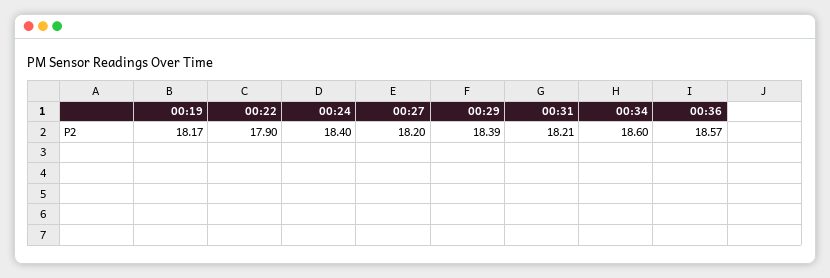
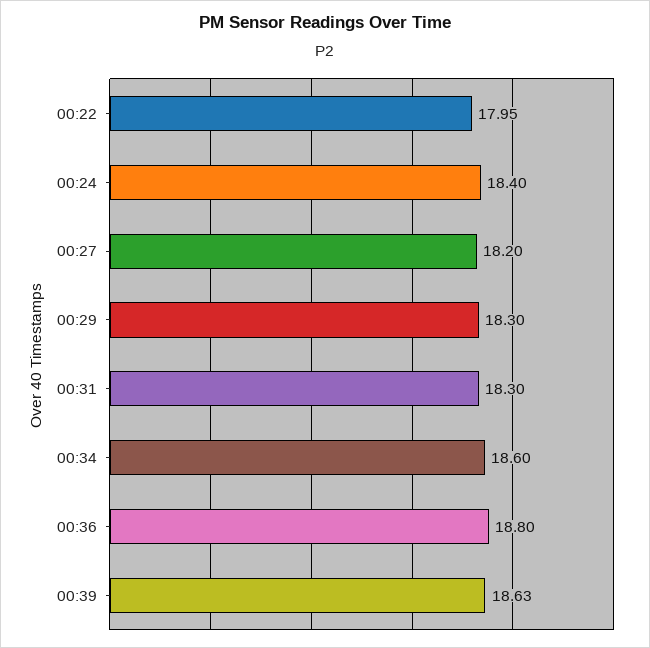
00:19: 18.17 -> none
00:22: 17.9 -> 17.95
00:29: 18.39 -> 18.3
00:31: 18.21 -> 18.3
00:36: 18.57 -> 18.8
00:39: none -> 18.63

